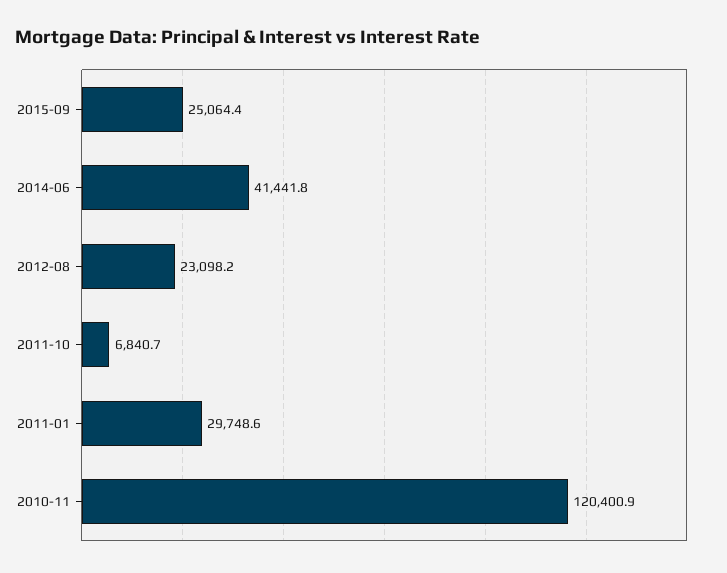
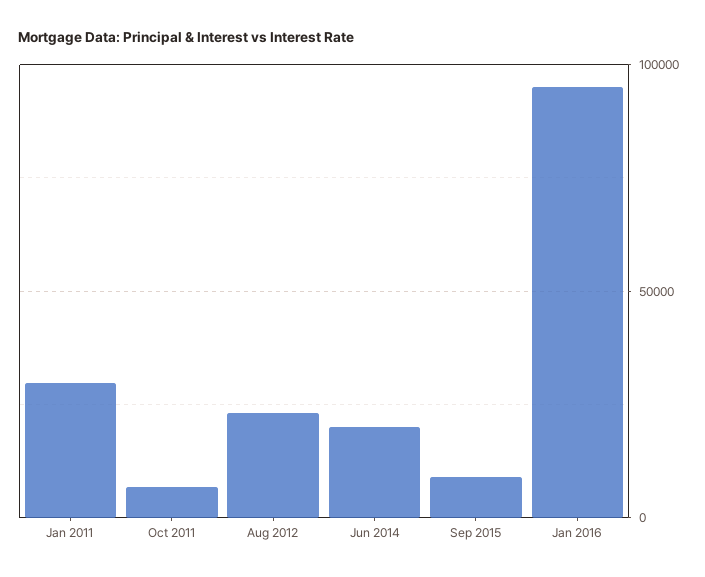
2015-09: 25064.4 -> 10000
2014-06: 41441.8 -> 20000
2010-11: 120400.9 -> none
Jan 2016: none -> 95000

